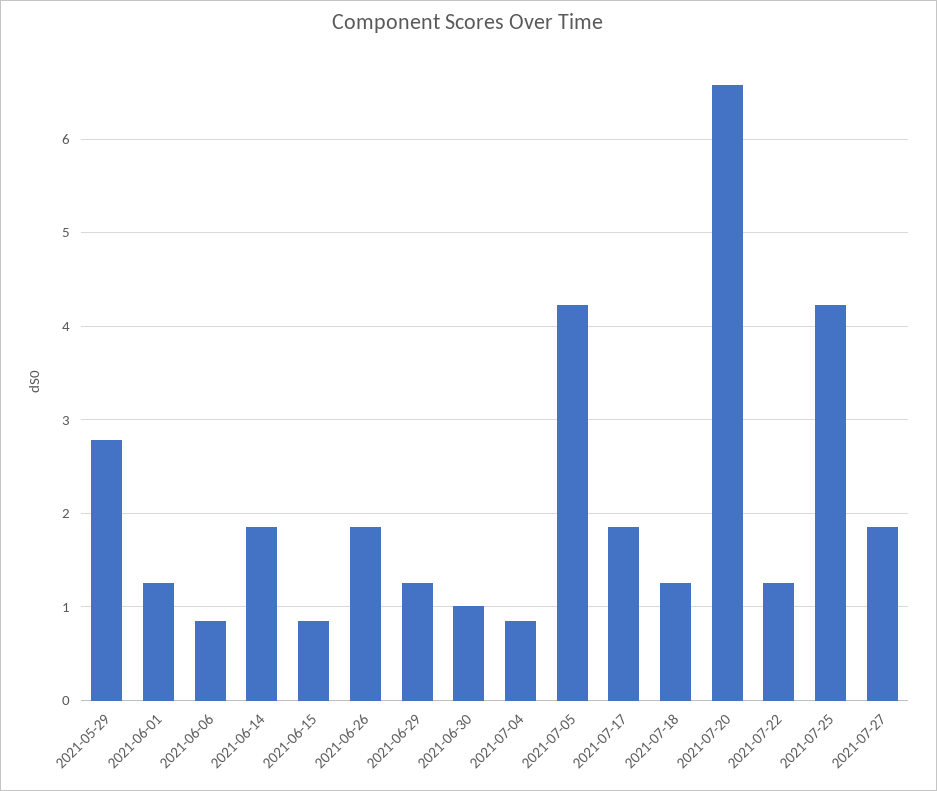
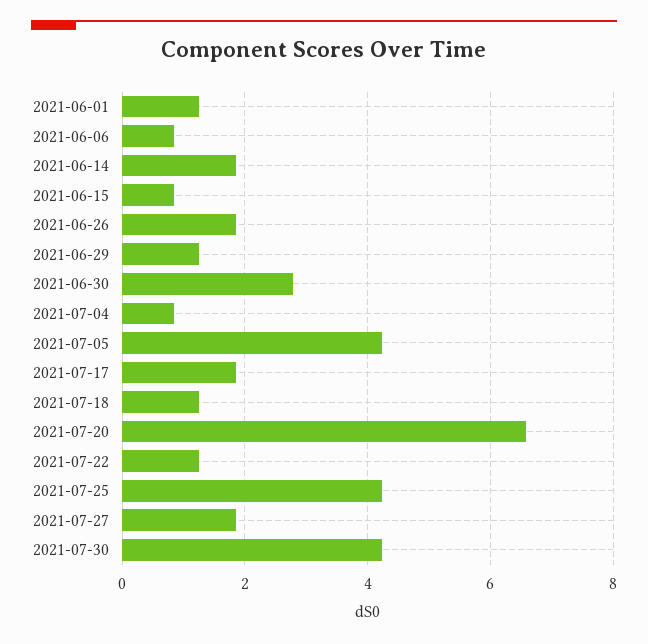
2021-05-29: 2.8 -> none
2021-06-30: 1 -> 2.8
2021-07-30: none -> 4.2

